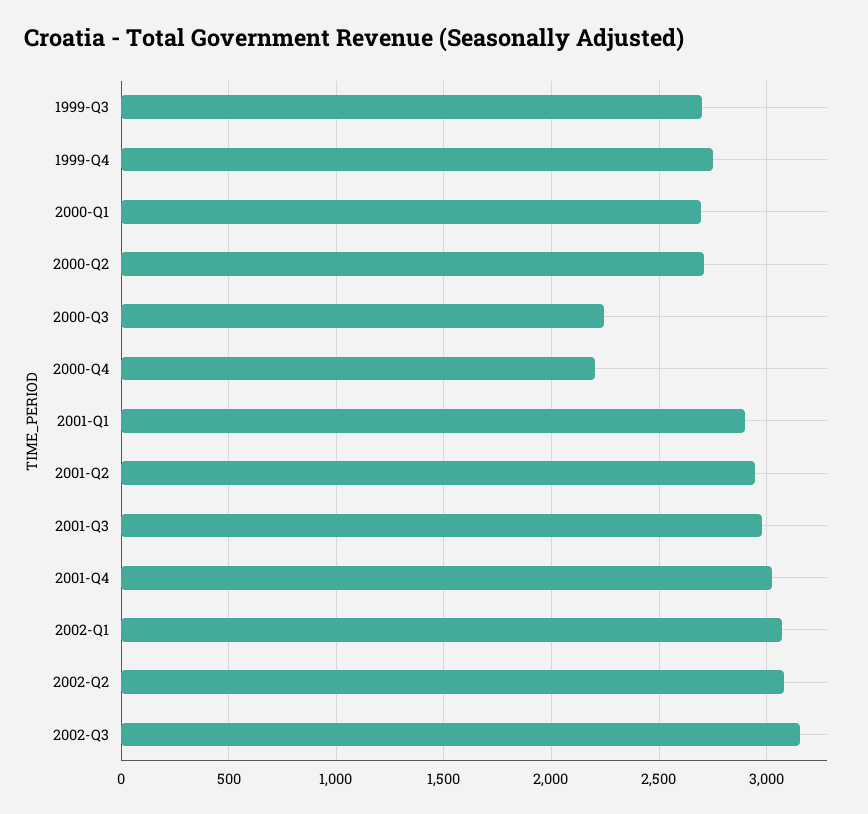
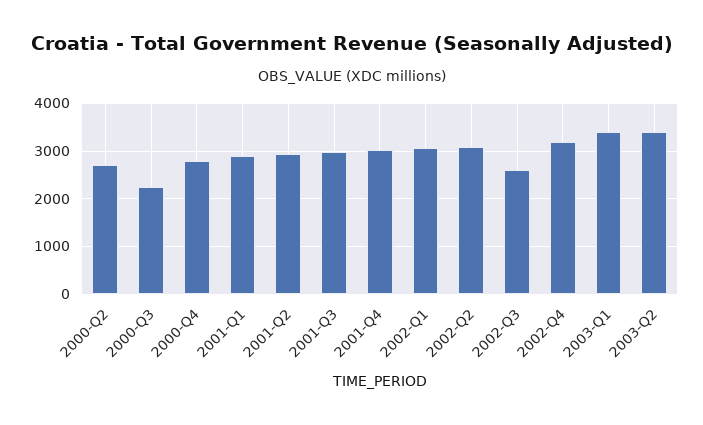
1999-Q3: 2700 -> none
1999-Q4: 2750 -> none
2000-Q1: 2700 -> none
2000-Q4: 2200 -> 2800
2002-Q3: 3150 -> 2600
2002-Q4: none -> 3200
2003-Q1: none -> 3400
2003-Q2: none -> 3400

